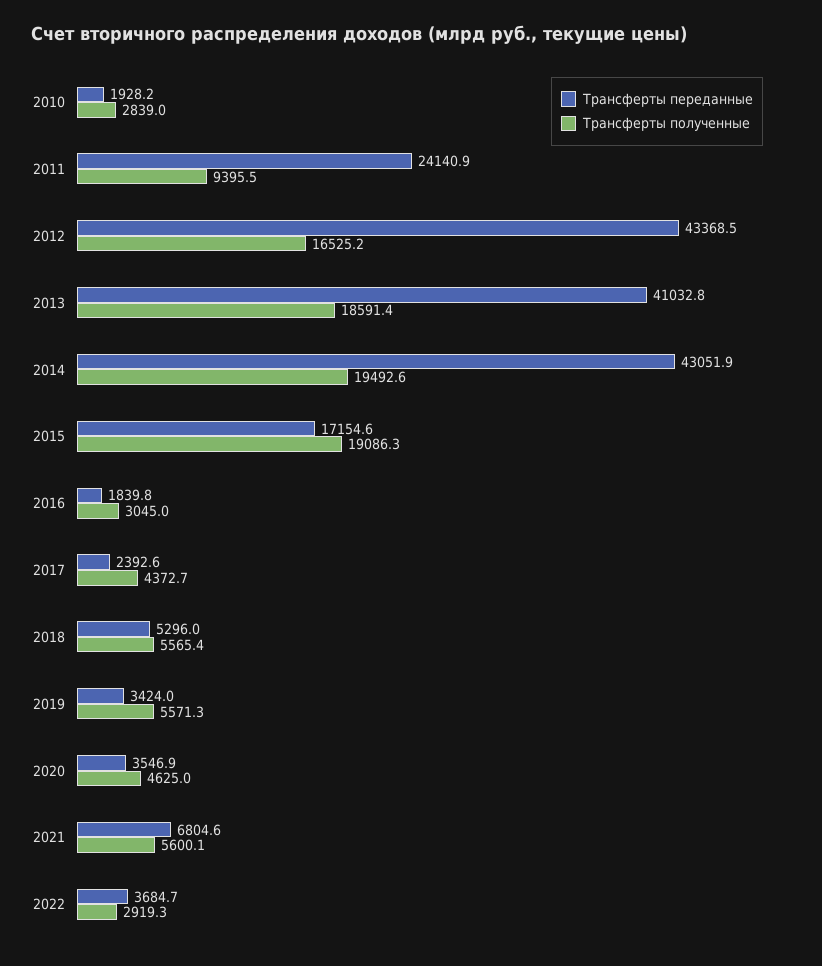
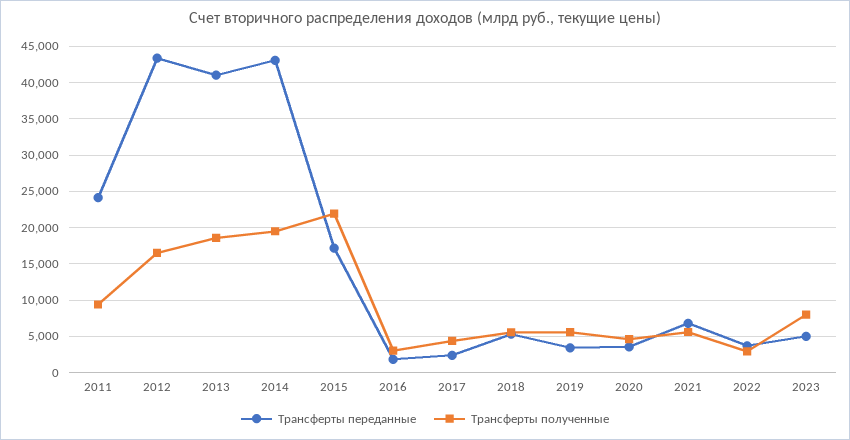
Трансферты переданные, 2010: 1928.2 -> none
Трансферты полученные, 2010: 2839 -> none
Трансферты полученные, 2015: 19086.3 -> 22000
Трансферты переданные, 2023: none -> 5000
Трансферты полученные, 2023: none -> 8000

